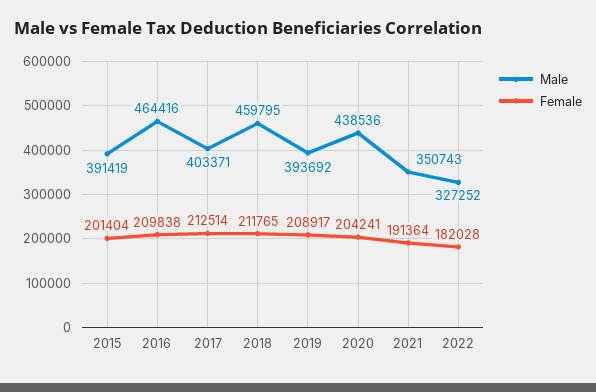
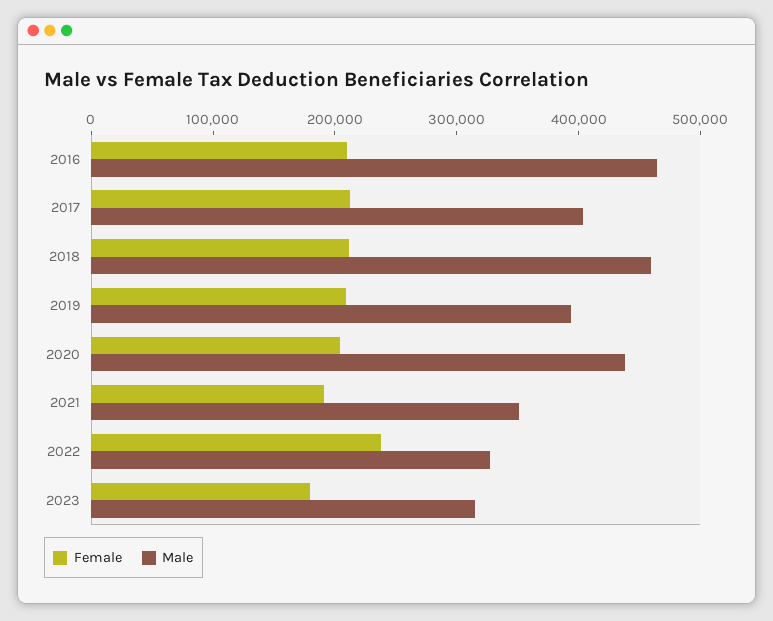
Male, 2015: 391419 -> none
Female, 2015: 201404 -> none
Female, 2022: 182028 -> 240000
Female, 2023: none -> 180000
Male, 2023: none -> 320000

